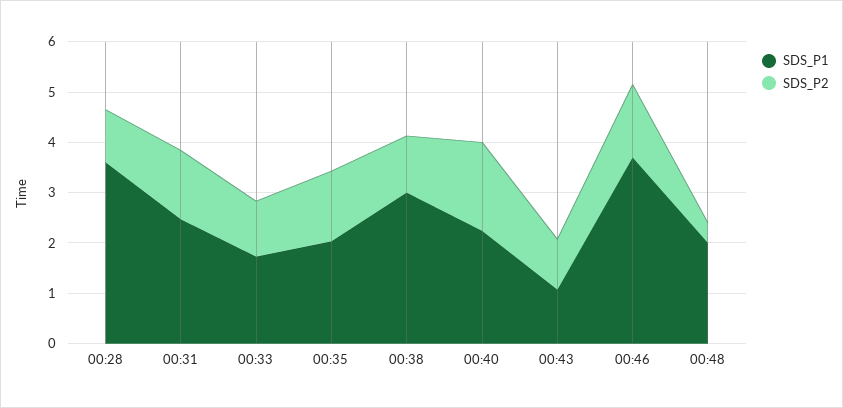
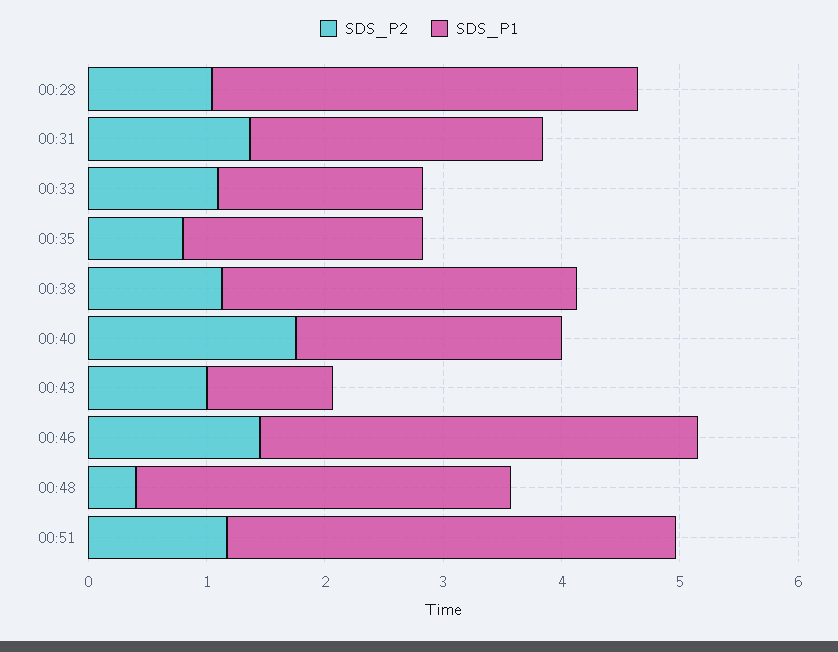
SDS_P2, 00:35: 1.4 -> 0.8
SDS_P1, 00:48: 2 -> 3.2
SDS_P2, 00:51: none -> 1.2
SDS_P1, 00:51: none -> 3.8

